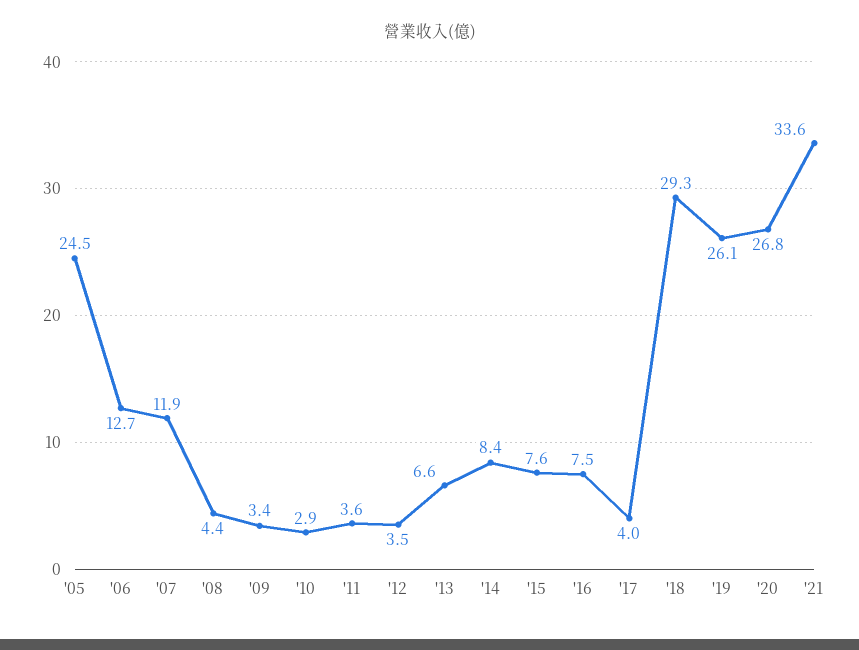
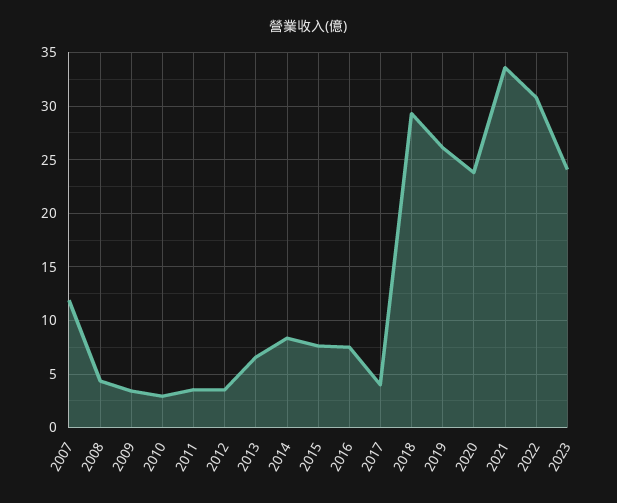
'05: 24.5 -> none
'06: 12.7 -> none
'20: 26.8 -> 24
2022: none -> 31
2023: none -> 24

